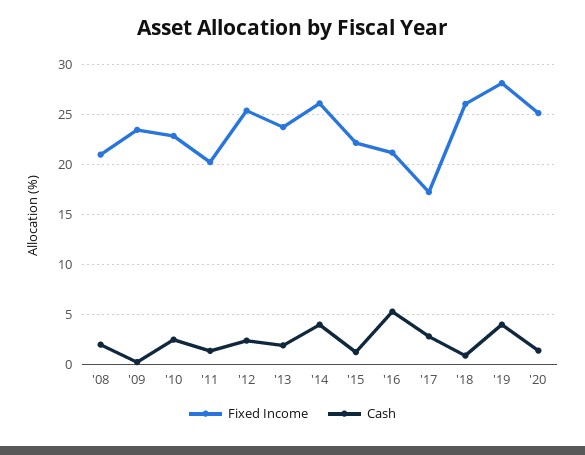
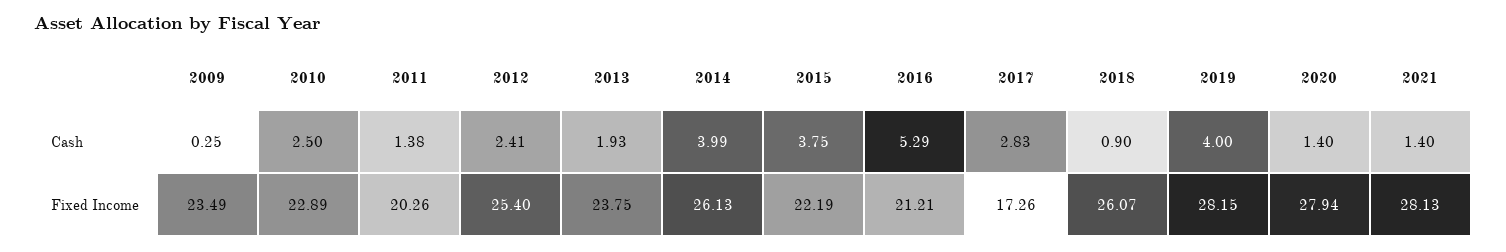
Fixed Income, '08: 21 -> none
Cash, '08: 2 -> none
Cash, '15: 1 -> 3.75
Fixed Income, '20: 25 -> 27.94
Cash, 2021: none -> 1.4
Fixed Income, 2021: none -> 28.13

